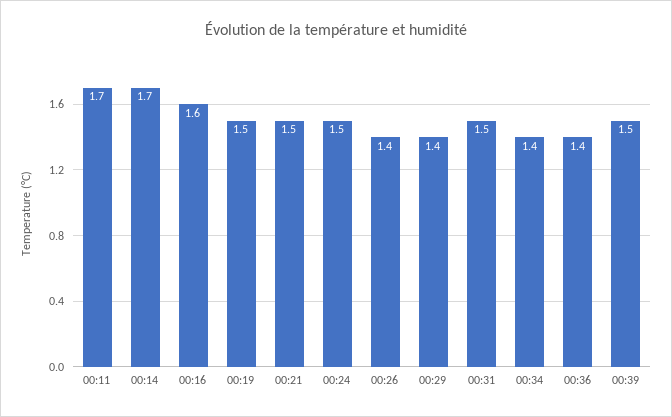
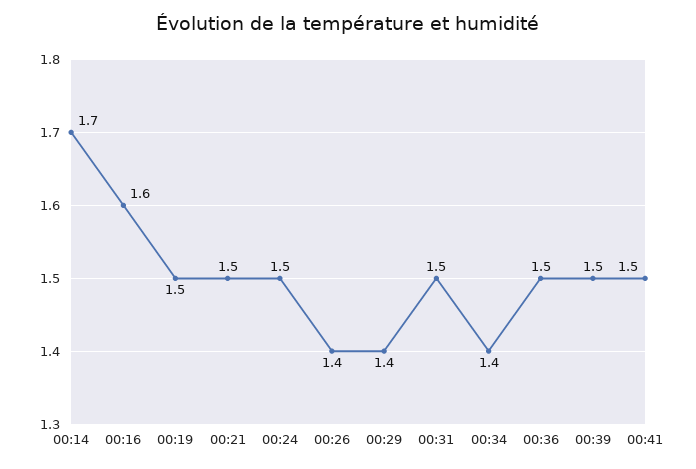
00:11: 1.7 -> none
00:36: 1.4 -> 1.5
00:41: none -> 1.5

